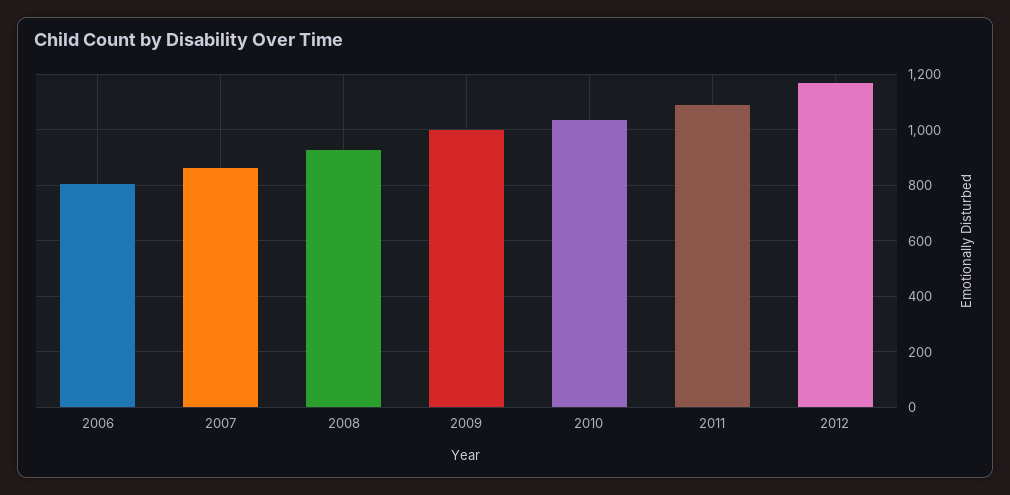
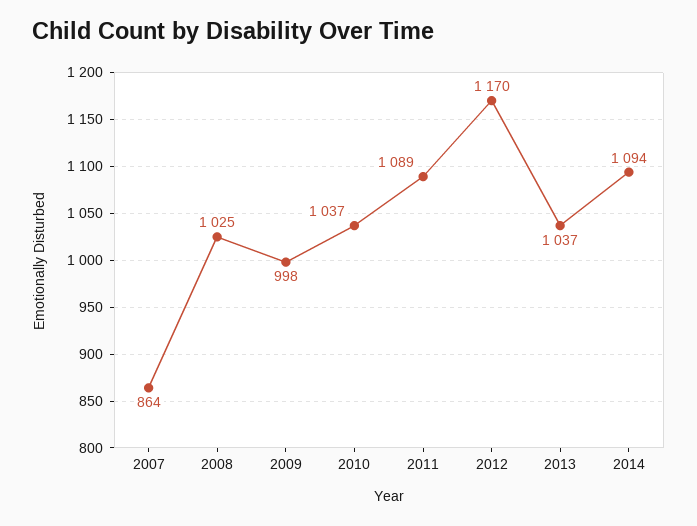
2006: 800 -> none
2008: 925 -> 1025
2013: none -> 1037
2014: none -> 1094

